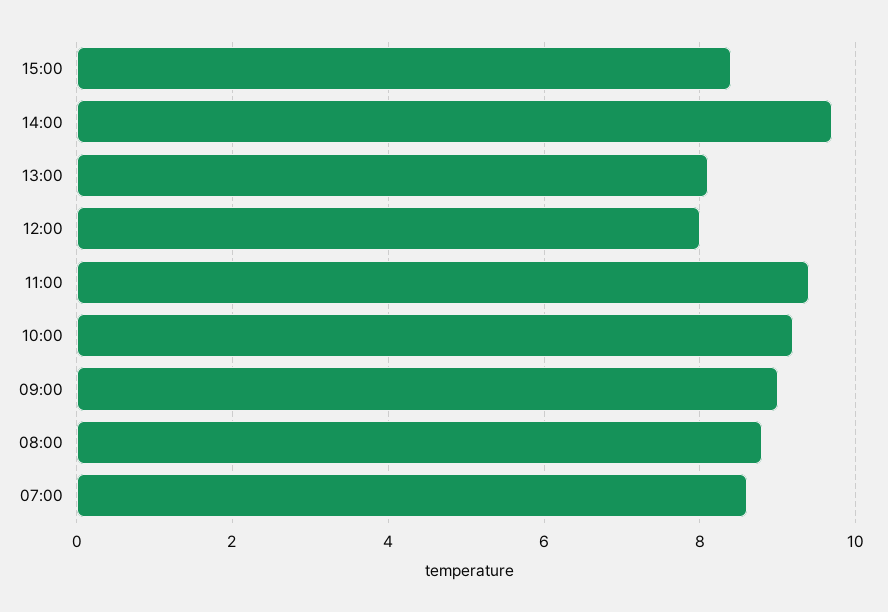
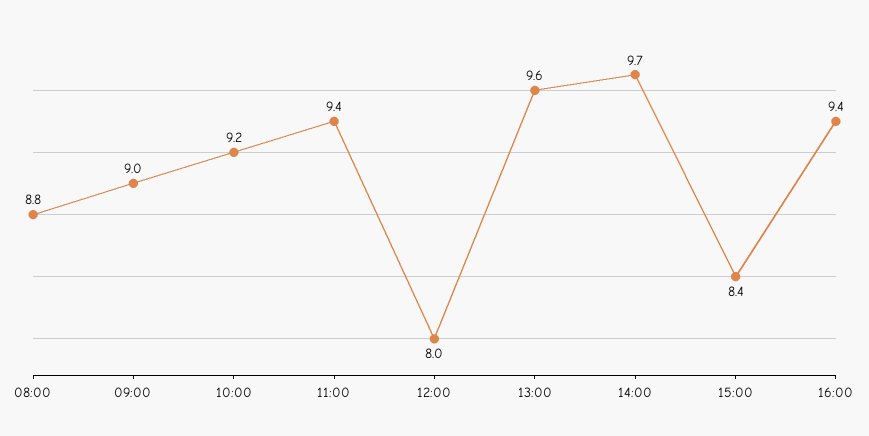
13:00: 8 -> 9.6
07:00: 8.5 -> none
16:00: none -> 9.4

